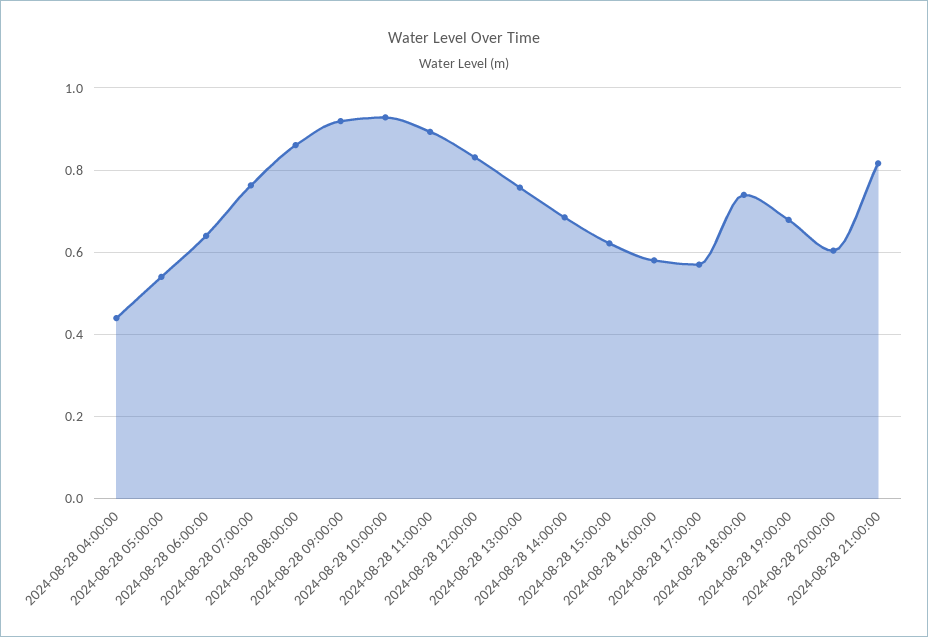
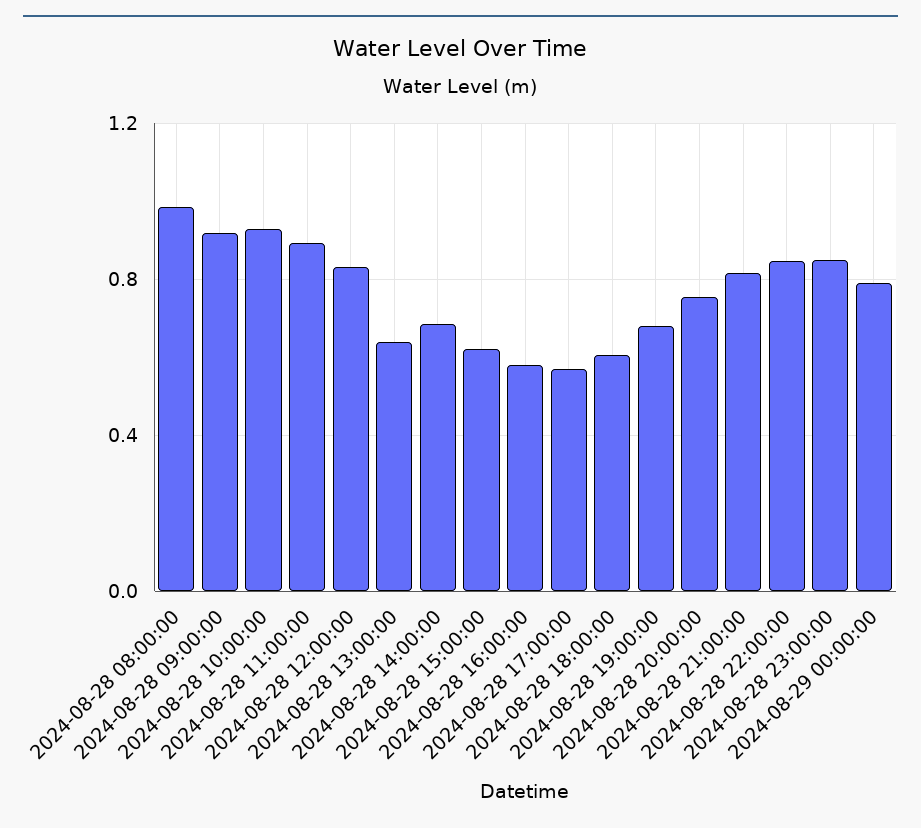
2024-08-28 04:00:00: 0.44 -> none
2024-08-28 05:00:00: 0.54 -> none
2024-08-28 06:00:00: 0.64 -> none
2024-08-28 07:00:00: 0.76 -> none
2024-08-28 08:00:00: 0.86 -> 1
2024-08-28 13:00:00: 0.76 -> 0.65
2024-08-28 18:00:00: 0.74 -> 0.6
2024-08-28 20:00:00: 0.6 -> 0.75
2024-08-28 22:00:00: none -> 0.85
2024-08-28 23:00:00: none -> 0.85
2024-08-29 00:00:00: none -> 0.8

